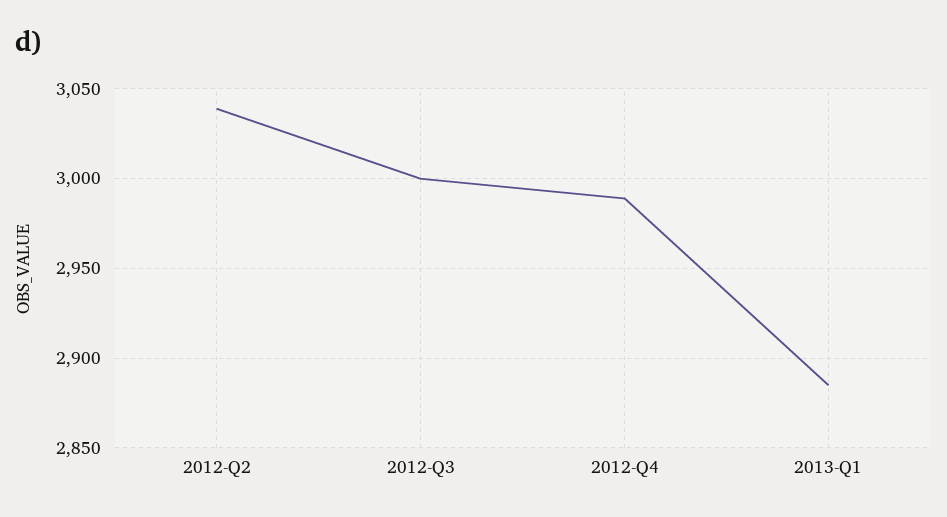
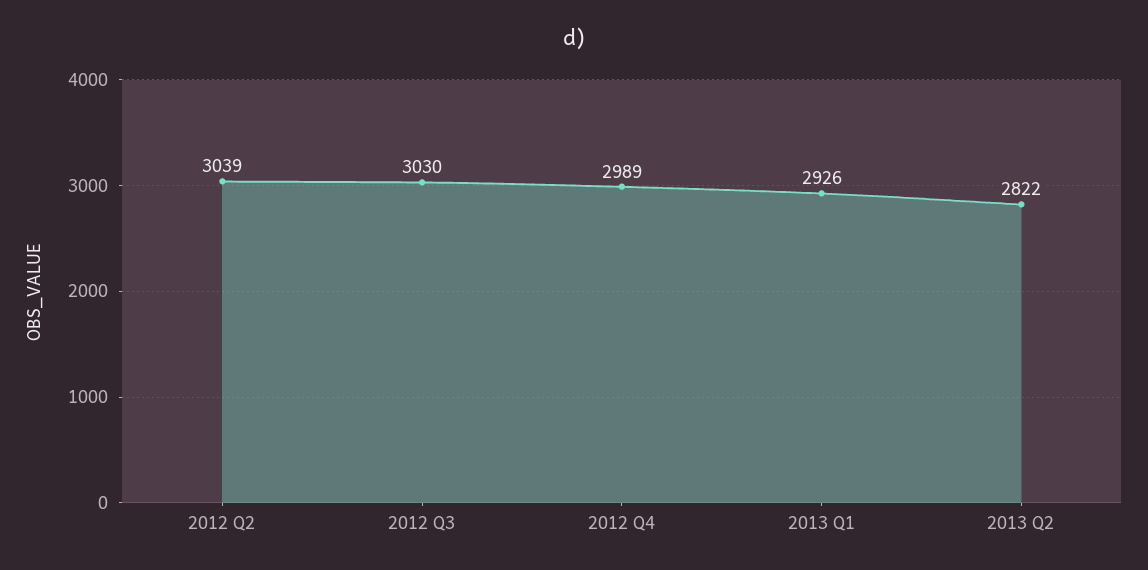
2012-Q3: 3000 -> 3030
2013-Q1: 2885 -> 2926
2013 Q2: none -> 2822

